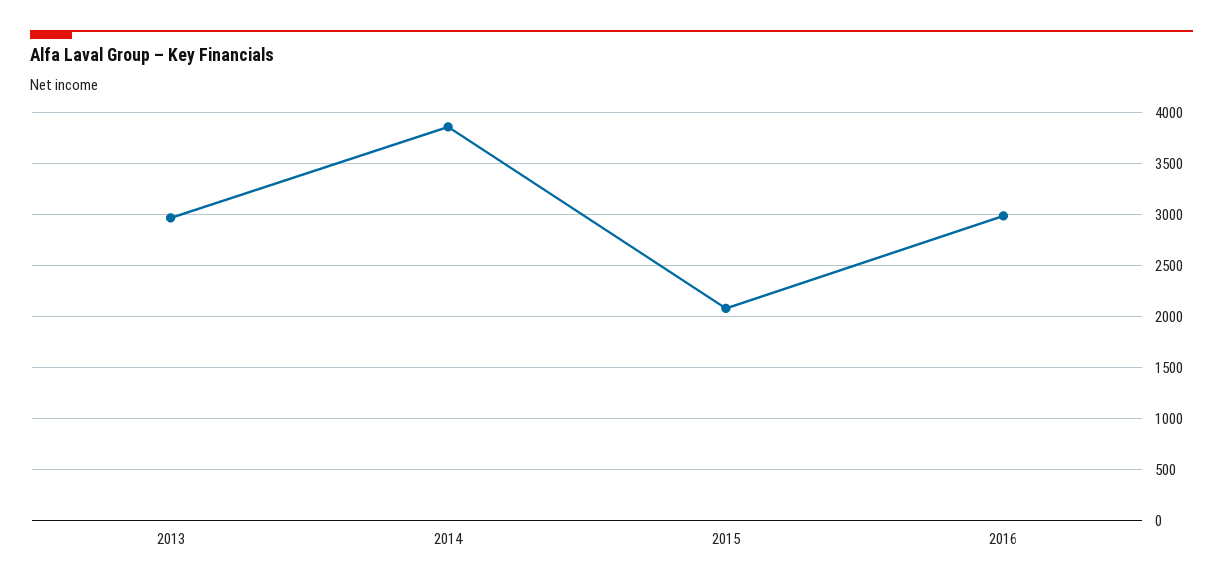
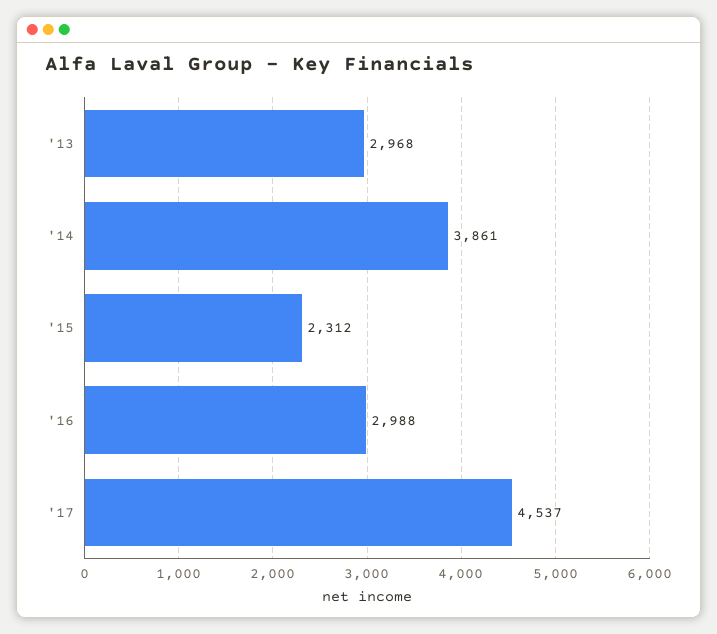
2015: 2100 -> 2312
'17: none -> 4537

